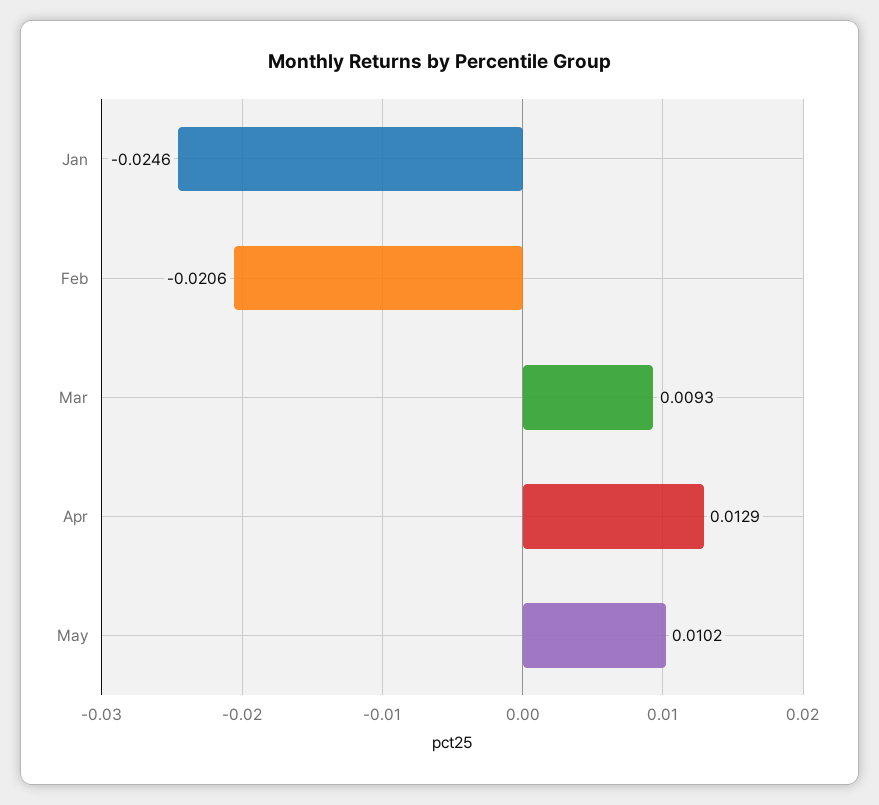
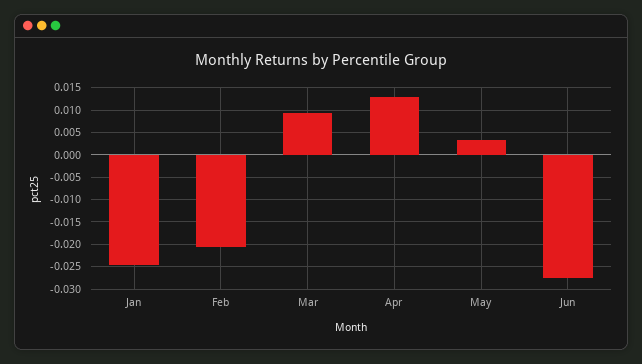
May: 0.0102 -> 0.0025
Jun: none -> -0.0275

